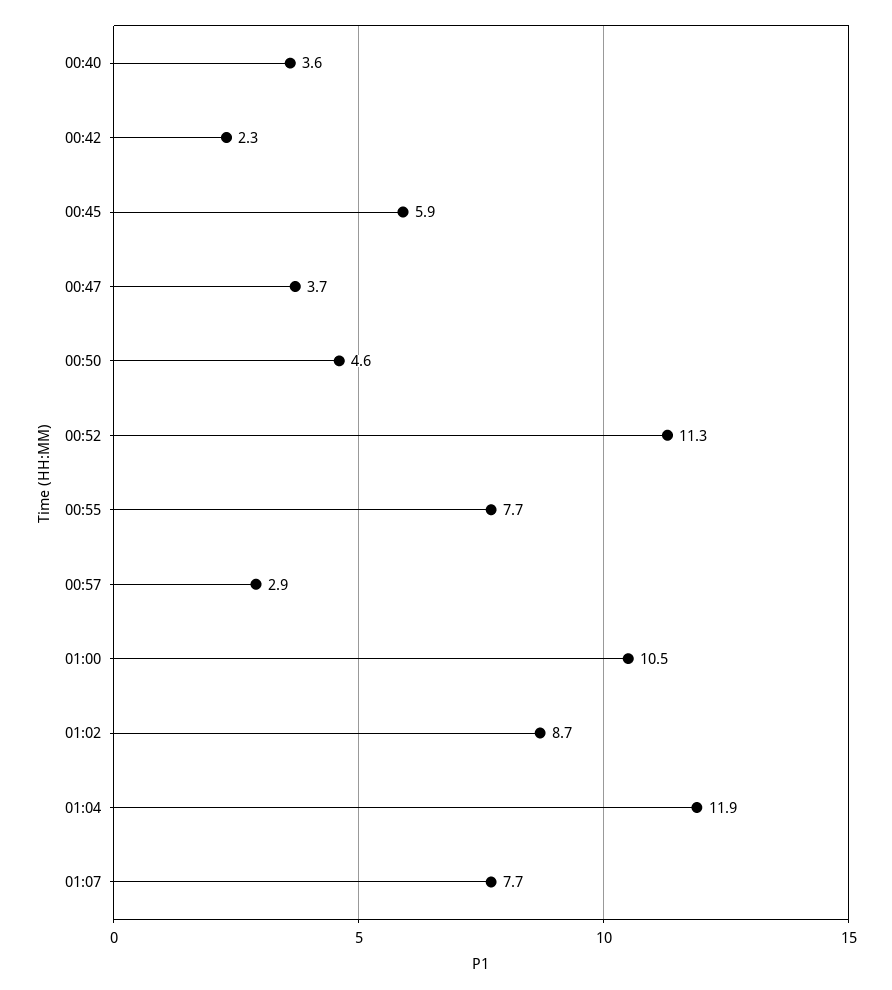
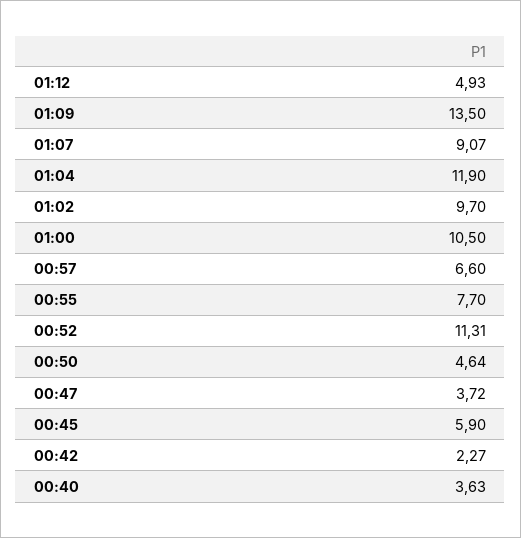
00:57: 2.9 -> 6.6
01:02: 8.7 -> 9.7
01:07: 7.7 -> 9.07
01:12: none -> 4.93
01:09: none -> 13.5

